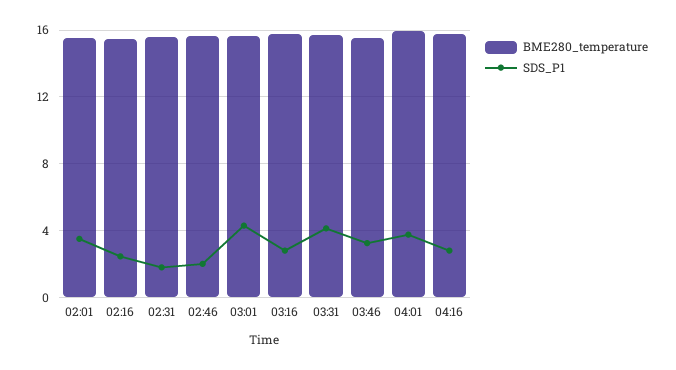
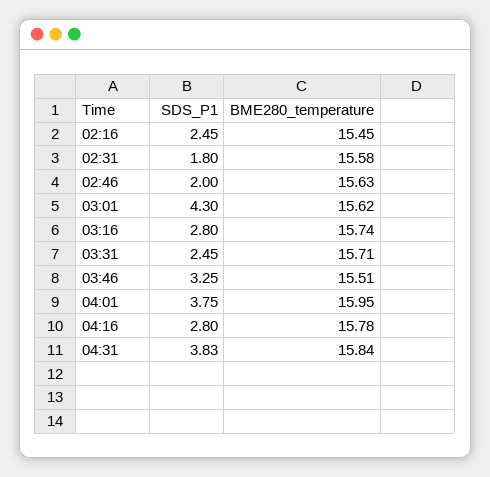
BME280_temperature, 02:01: 15.5 -> none
SDS_P1, 02:01: 3.5 -> none
SDS_P1, 03:31: 4 -> 2.45
SDS_P1, 04:31: none -> 3.83
BME280_temperature, 04:31: none -> 15.84

